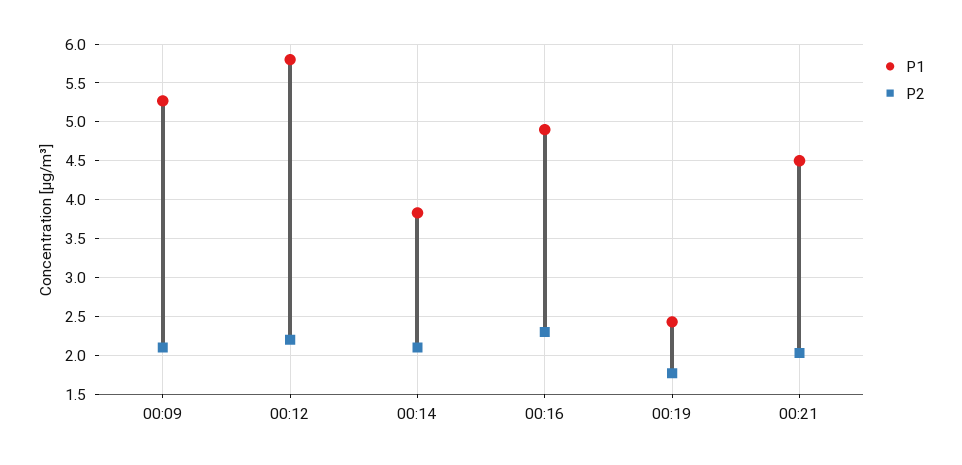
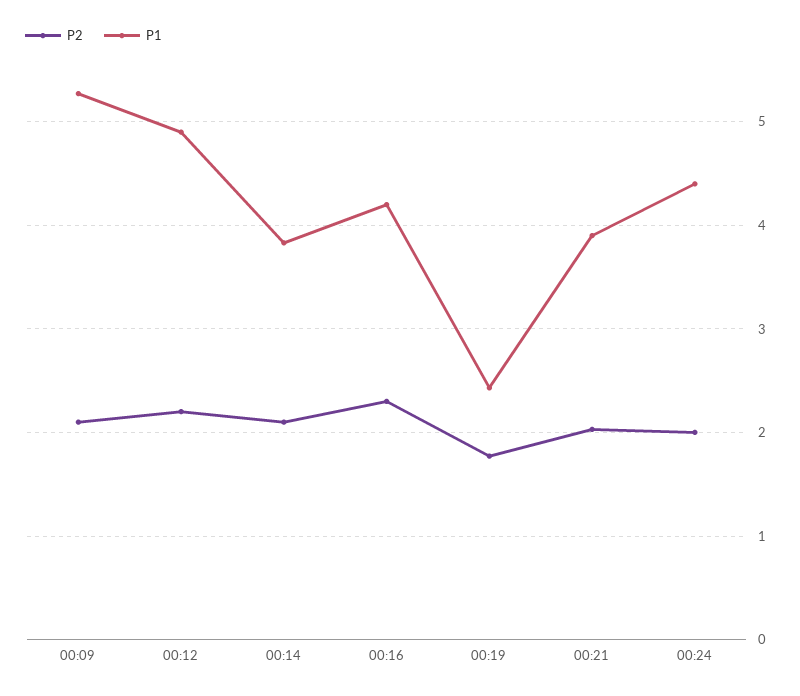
P1, 00:12: 5.8 -> 4.9
P1, 00:16: 4.9 -> 4.2
P1, 00:21: 4.5 -> 3.9
P2, 00:24: none -> 2
P1, 00:24: none -> 4.4

